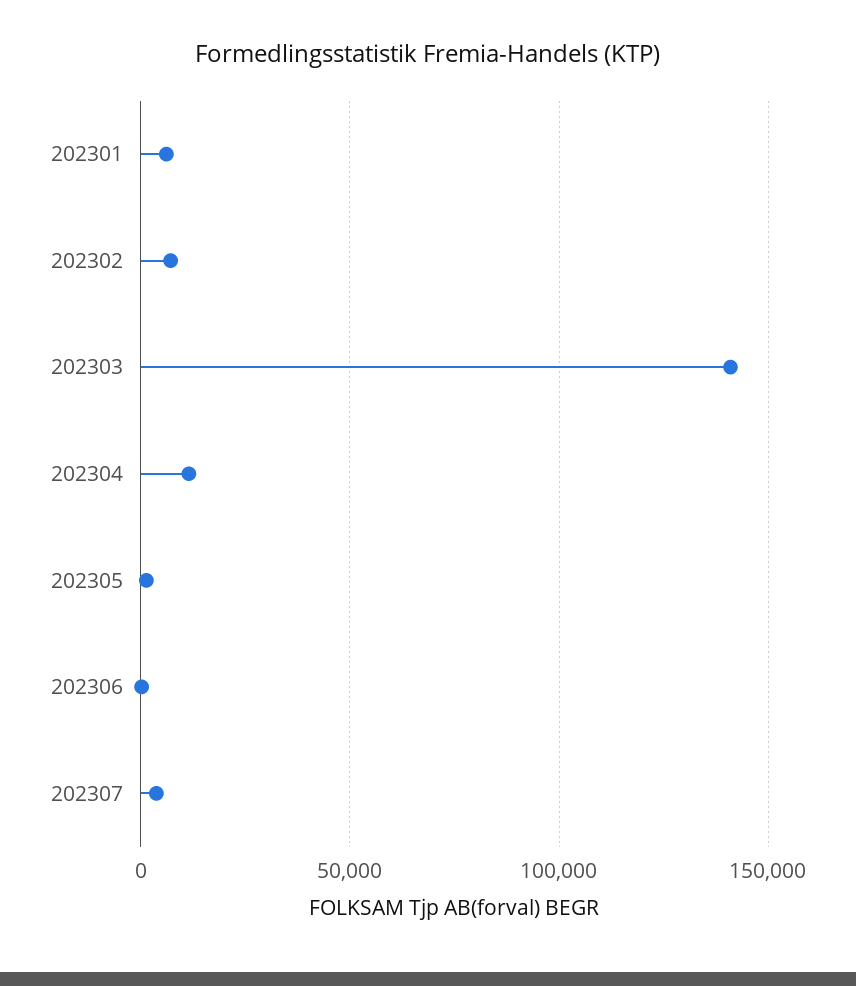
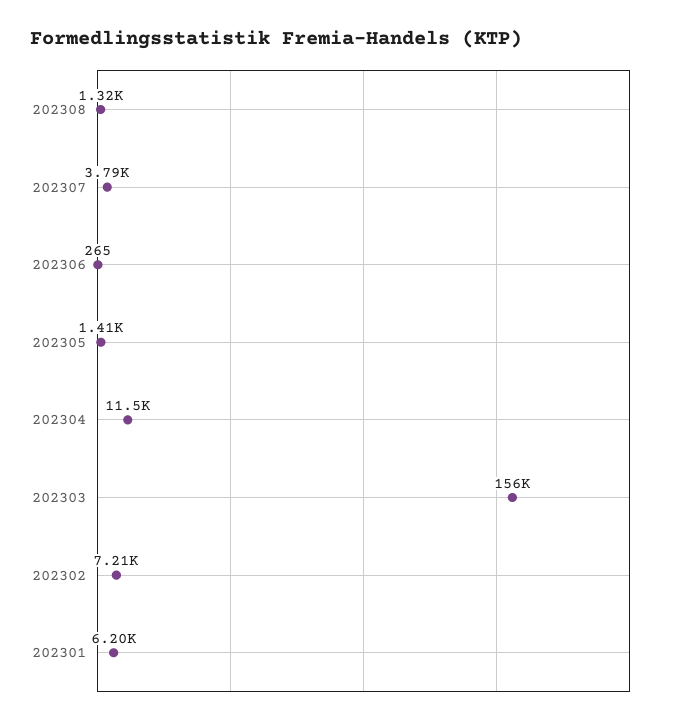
202303: 140000 -> 156000
202308: none -> 1320

